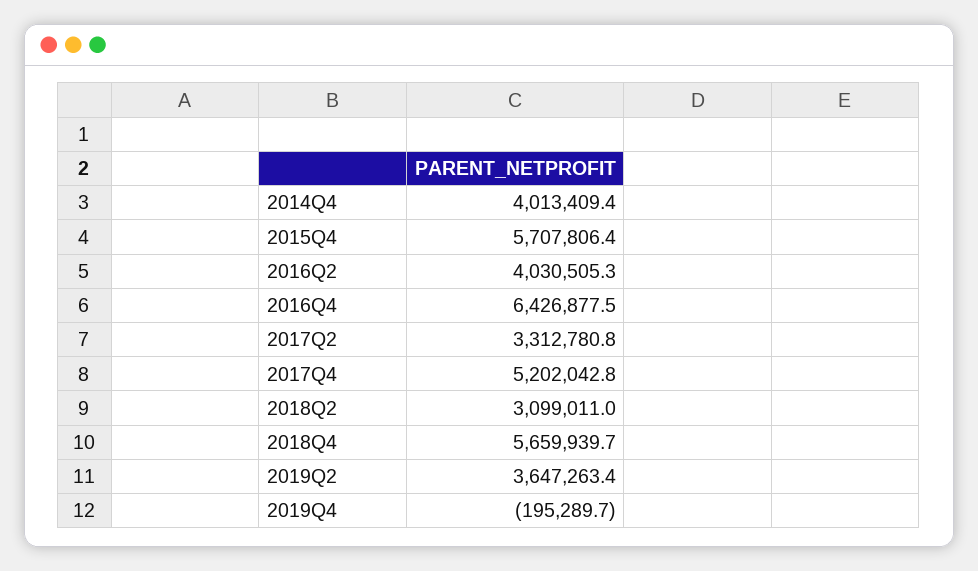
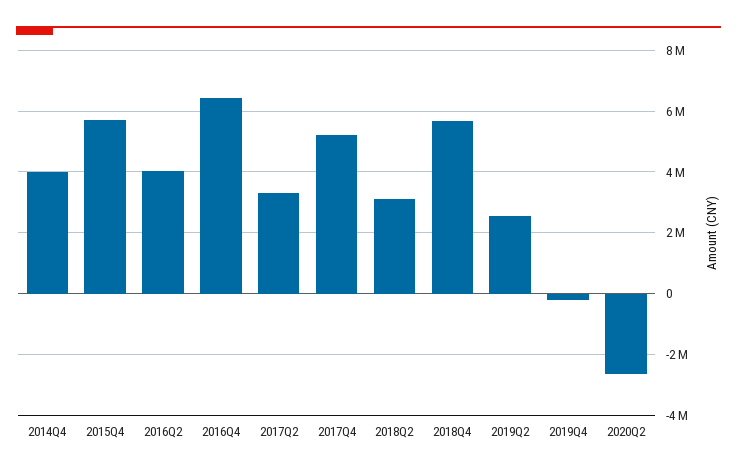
2019Q2: 3647263.4 -> 2600000
2020Q2: none -> -2600000

